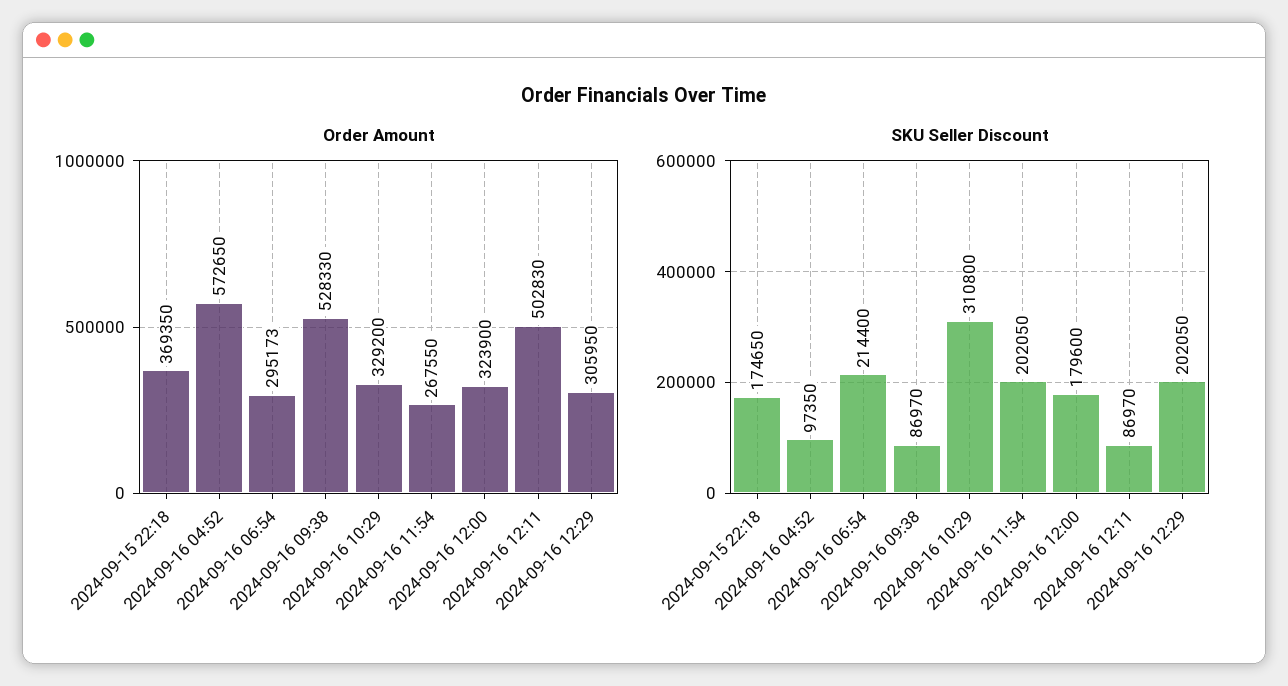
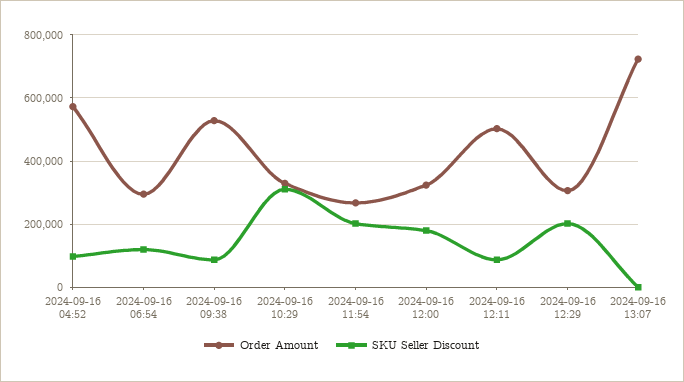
Order Amount, 2024-09-15 22:18: 369350 -> none
SKU Seller Discount, 2024-09-15 22:18: 174650 -> none
SKU Seller Discount, 2024-09-16 06:54: 214400 -> 120000
Order Amount, 2024-09-16 13:07: none -> 720000
SKU Seller Discount, 2024-09-16 13:07: none -> 0

